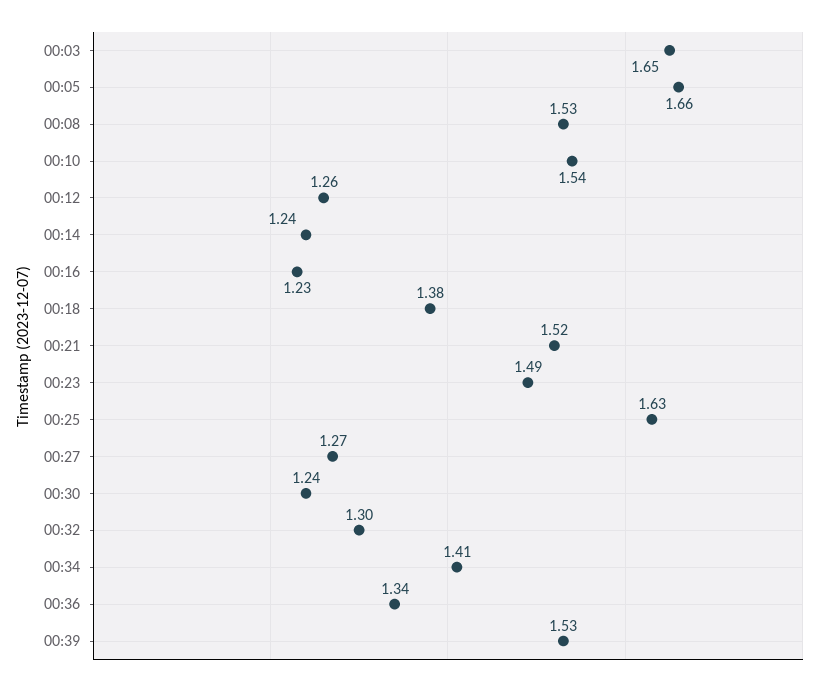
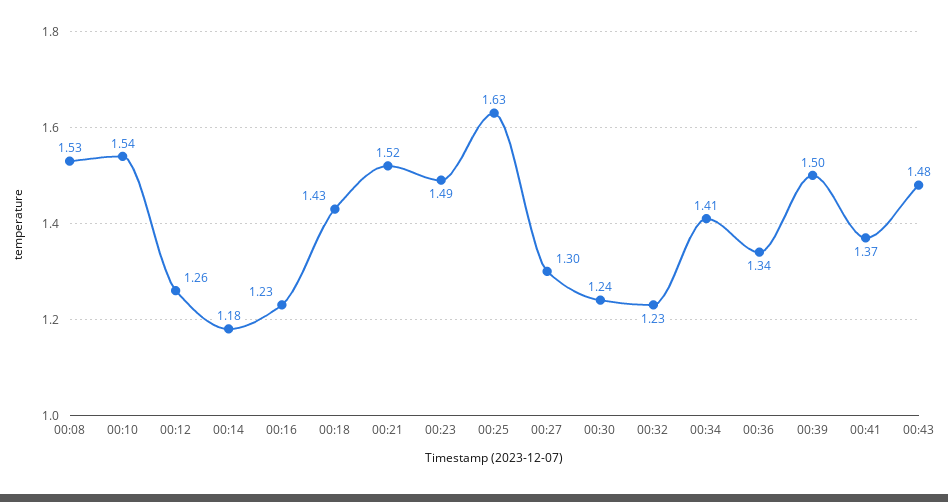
00:03: 1.65 -> none
00:05: 1.66 -> none
00:14: 1.24 -> 1.18
00:18: 1.38 -> 1.43
00:27: 1.27 -> 1.3
00:32: 1.3 -> 1.23
00:39: 1.53 -> 1.5
00:41: none -> 1.37
00:43: none -> 1.48

